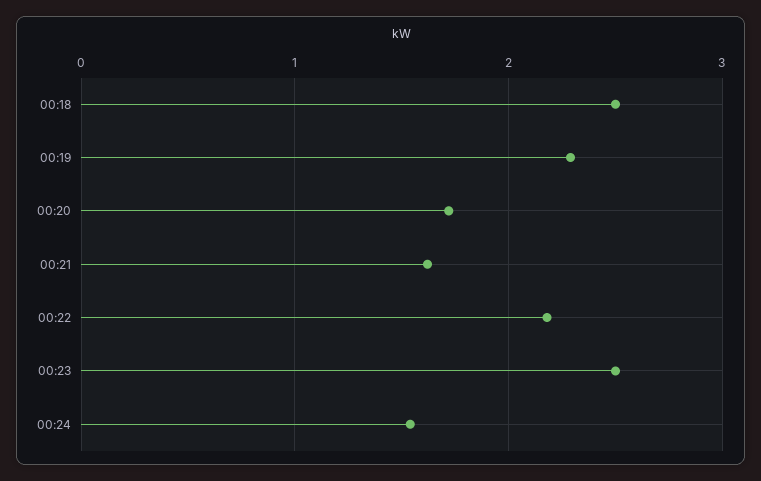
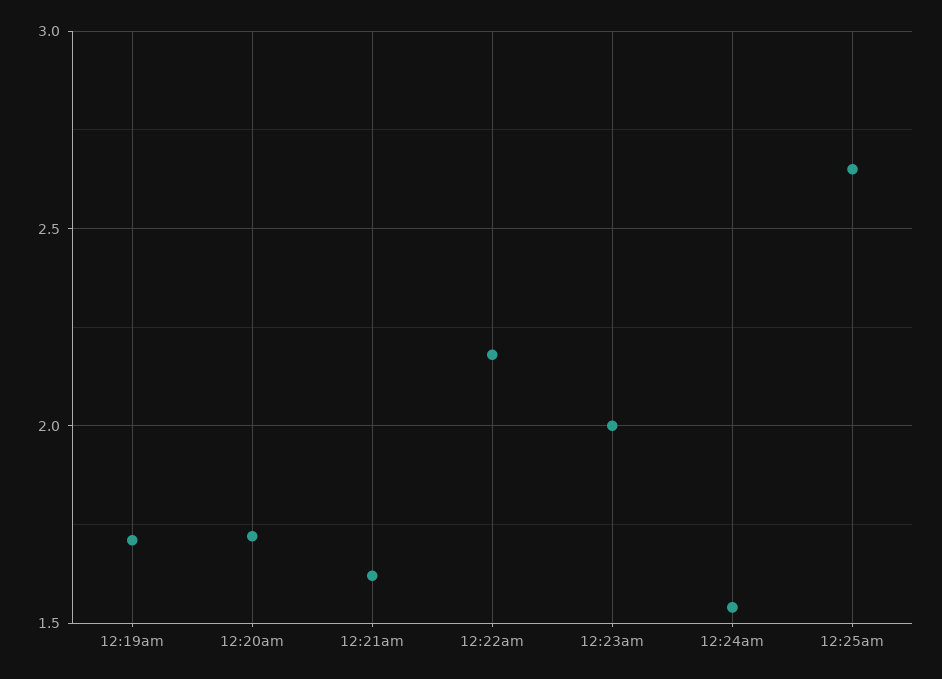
00:18: 2.5 -> none
00:19: 2.3 -> 1.7
00:23: 2.5 -> 2
12:25am: none -> 2.65

